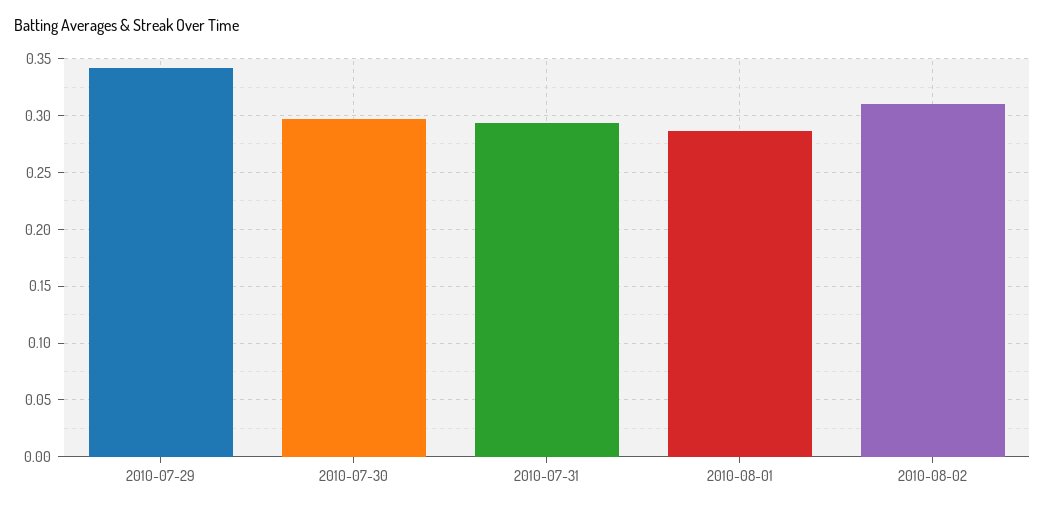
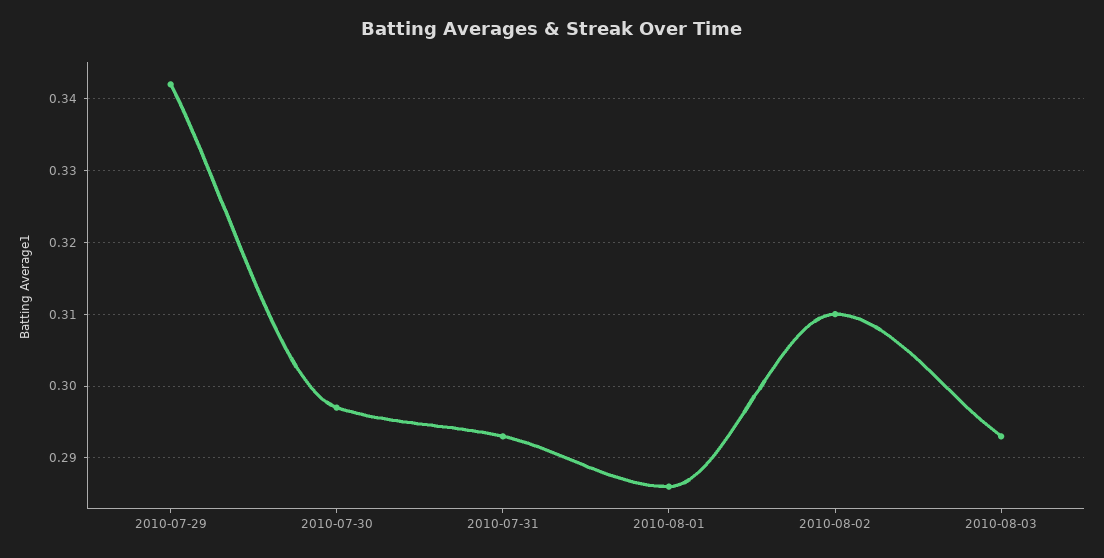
2010-08-03: none -> 0.293

